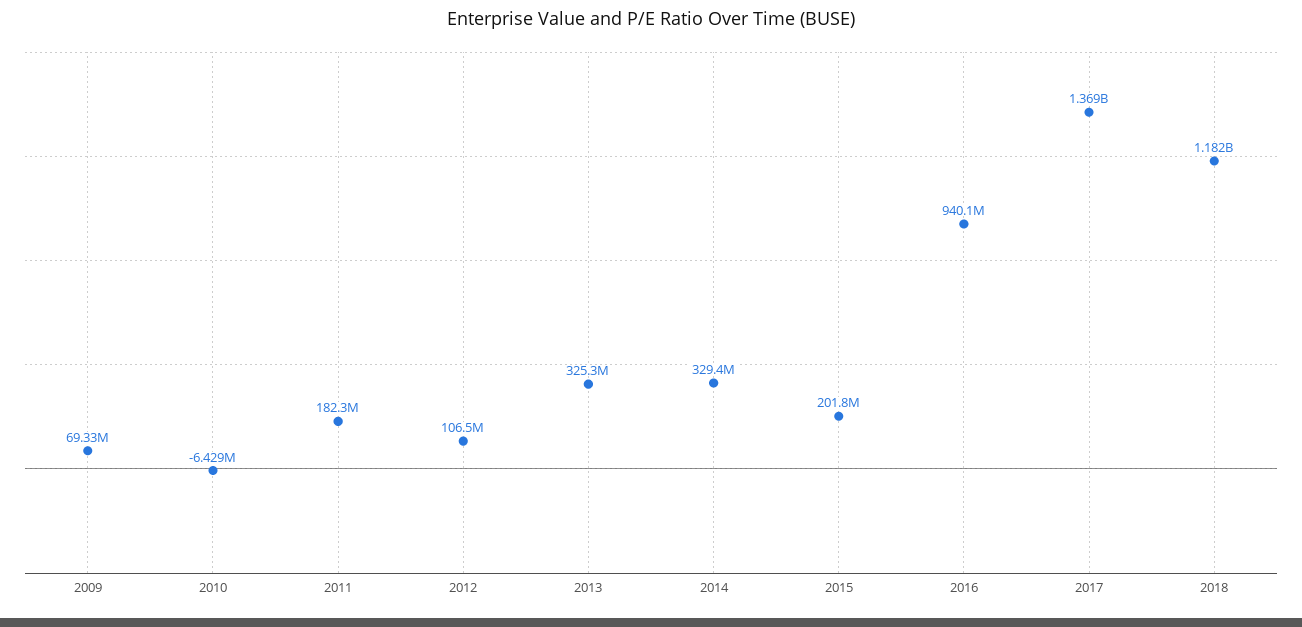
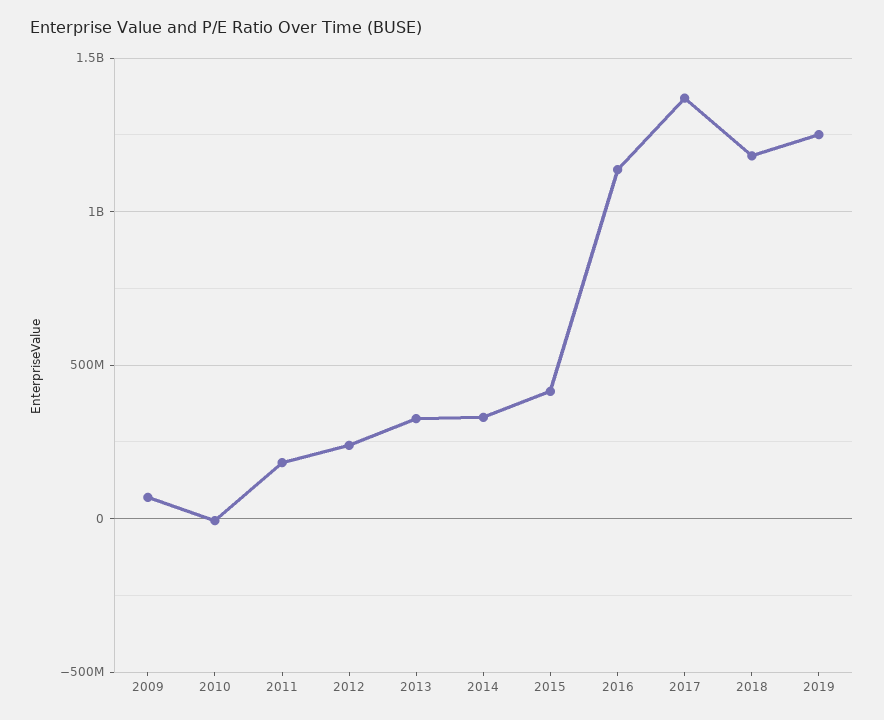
2012: 106500000 -> 250000000
2015: 201800000 -> 400000000
2016: 940100000 -> 1150000000
2019: none -> 1250000000

